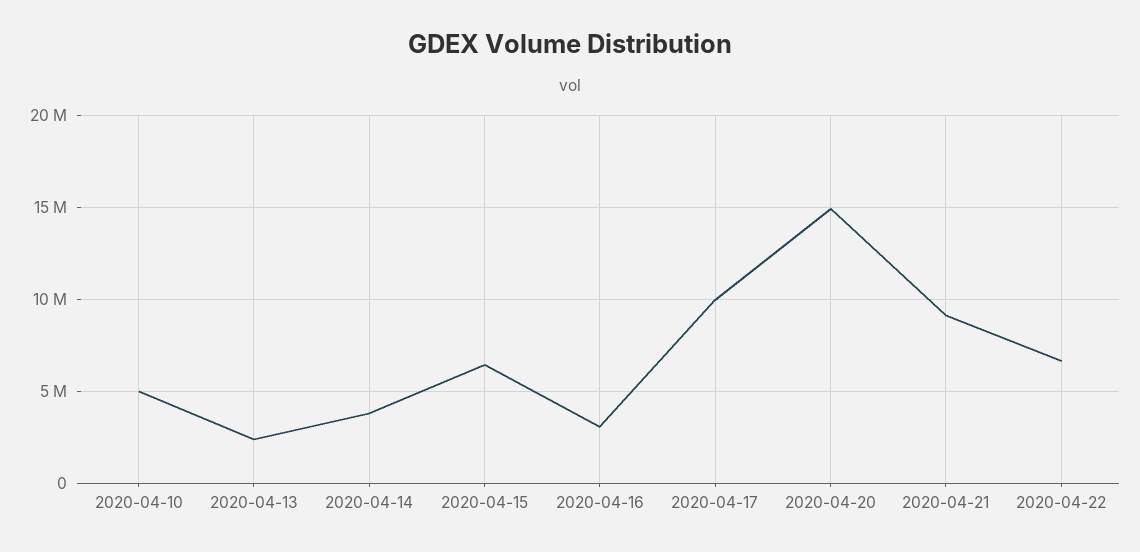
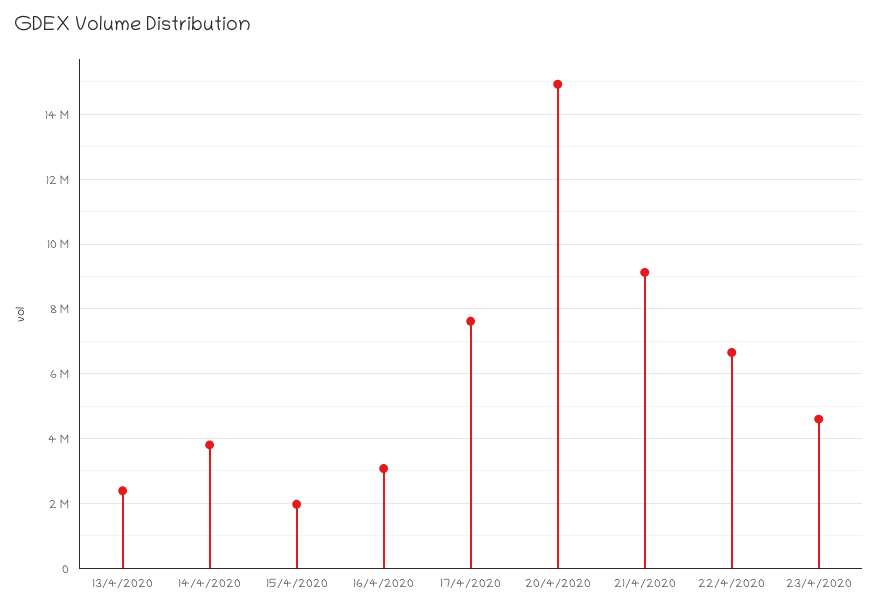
2020-04-10: 5000000 -> none
2020-04-15: 6500000 -> 2000000
2020-04-17: 10000000 -> 7600000
23/4/2020: none -> 4600000

